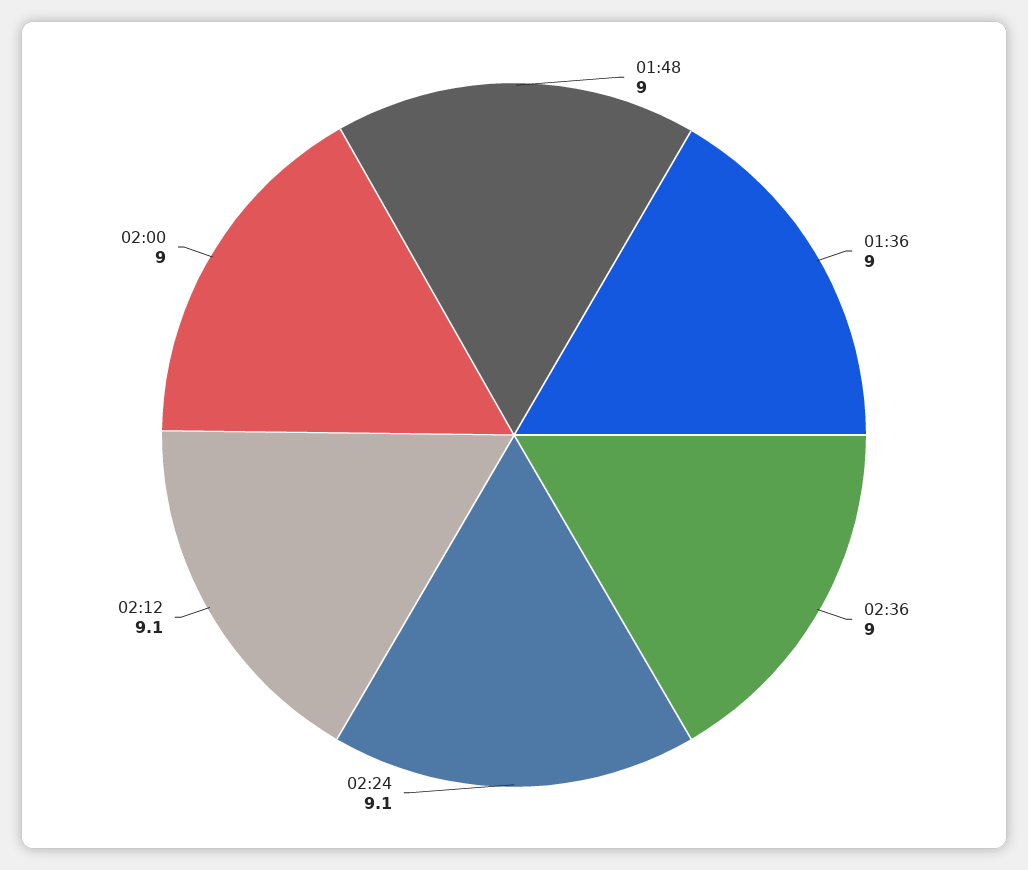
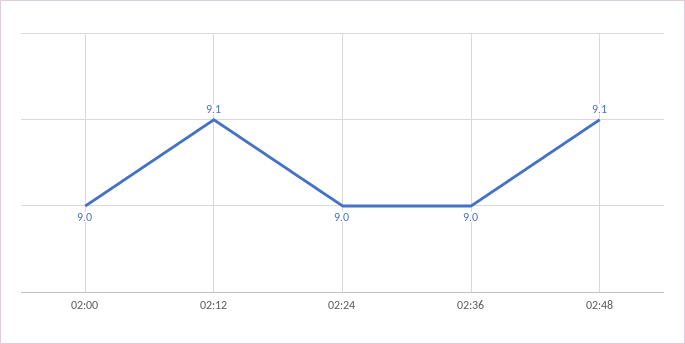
01:48: 9 -> none
01:36: 9 -> none
02:24: 9.1 -> 9
02:48: none -> 9.1

